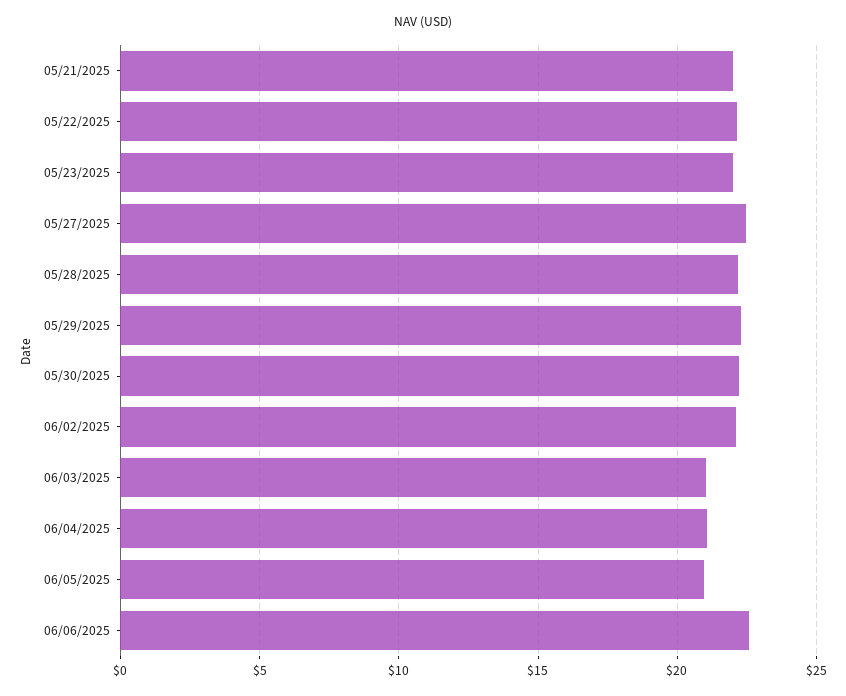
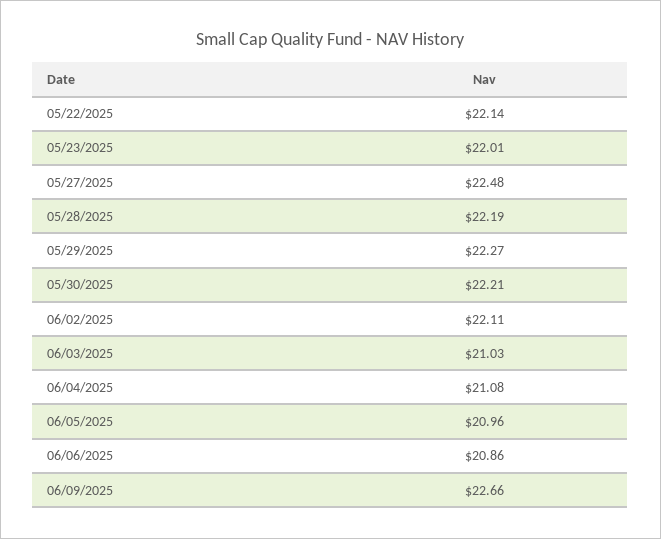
05/21/2025: 22 -> none
06/06/2025: 22.5 -> 20.86
06/09/2025: none -> 22.66

